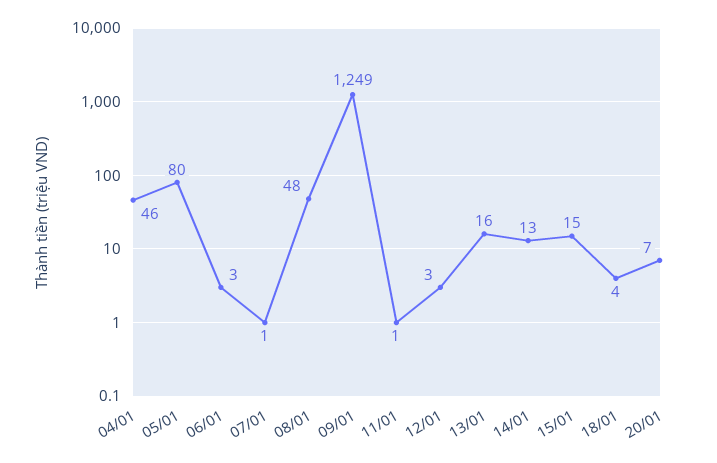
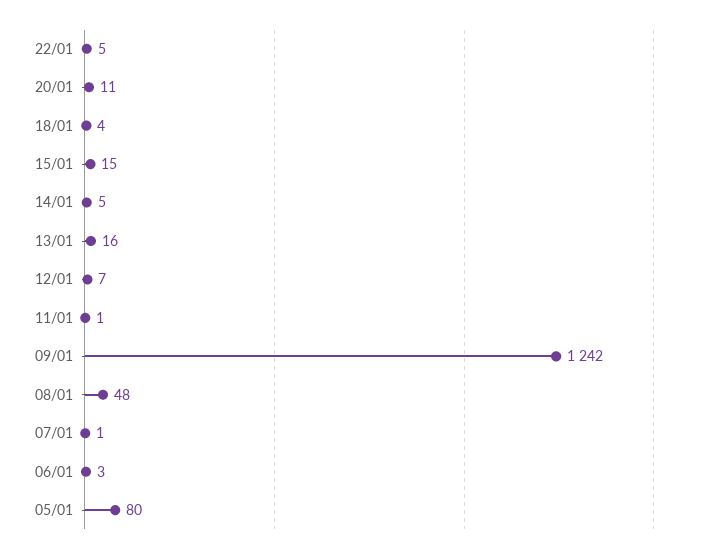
04/01: 46 -> none
09/01: 1249 -> 1242
12/01: 3 -> 7
14/01: 13 -> 5
20/01: 7 -> 11
22/01: none -> 5

